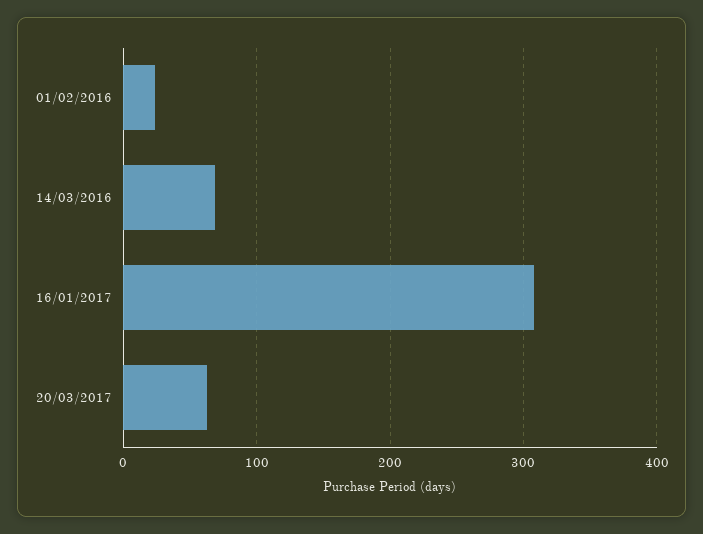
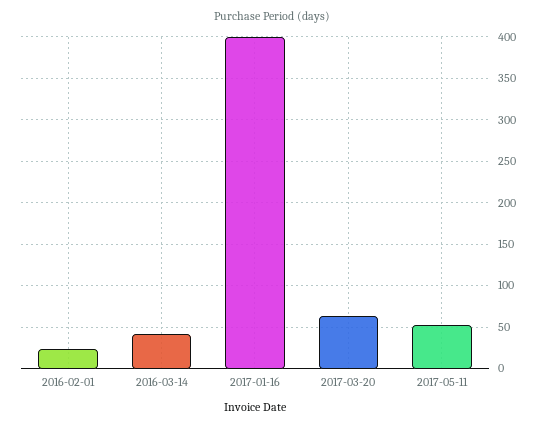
14/03/2016: 70 -> 40
16/01/2017: 310 -> 400
2017-05-11: none -> 50

